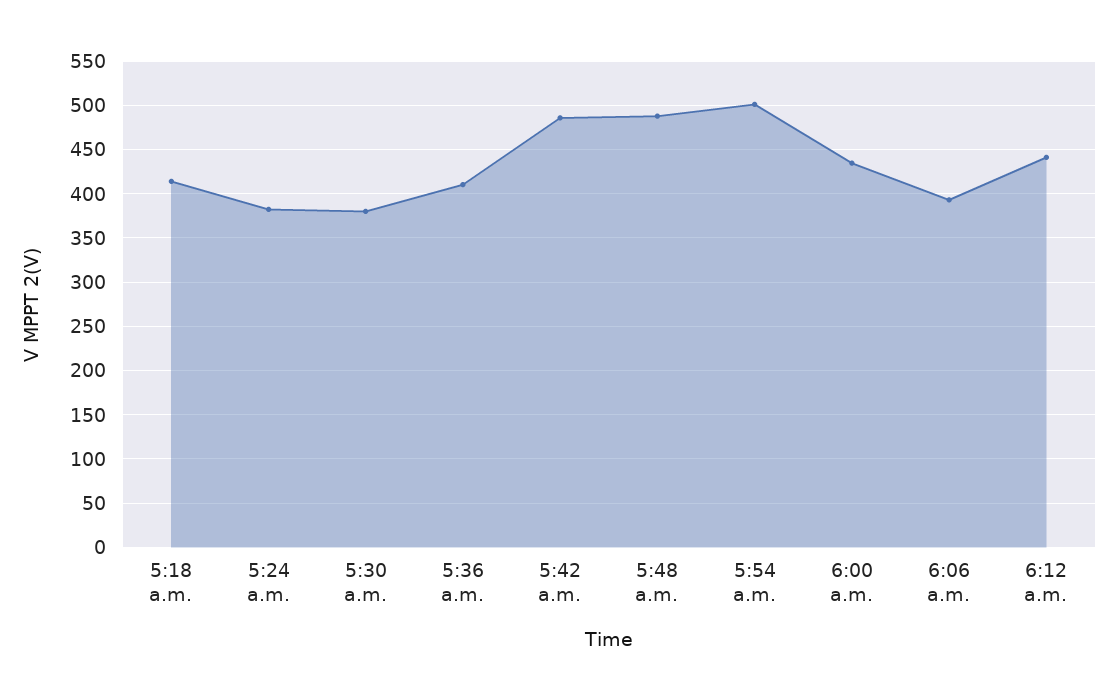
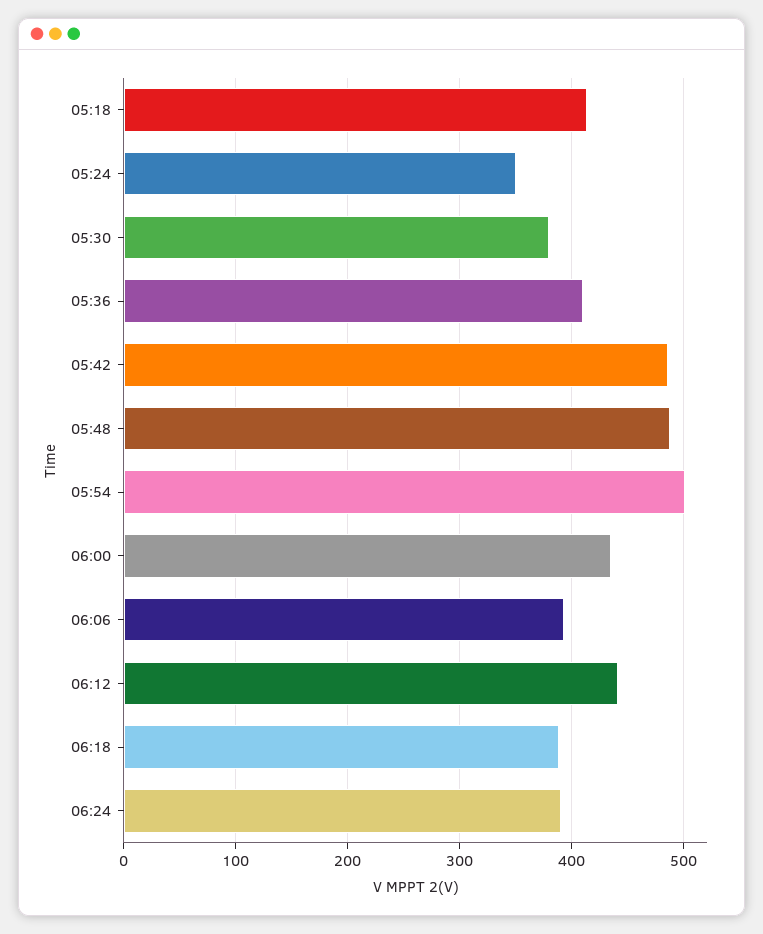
5:24 a.m.: 380 -> 350
06:18: none -> 390
06:24: none -> 390

